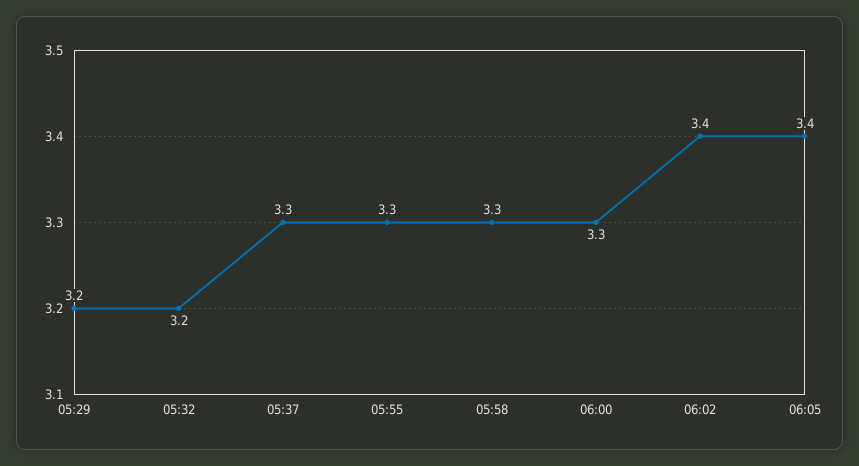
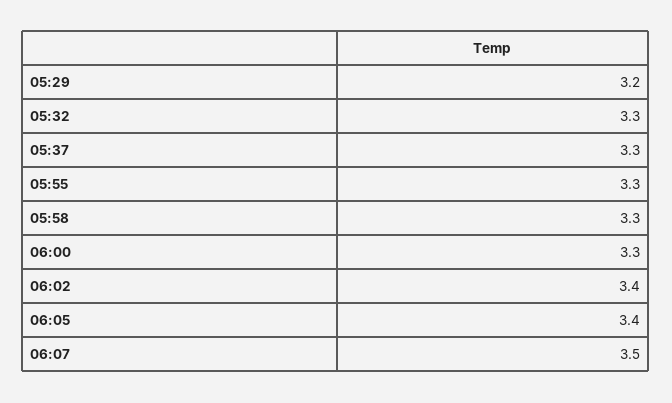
05:32: 3.2 -> 3.3
06:07: none -> 3.5

